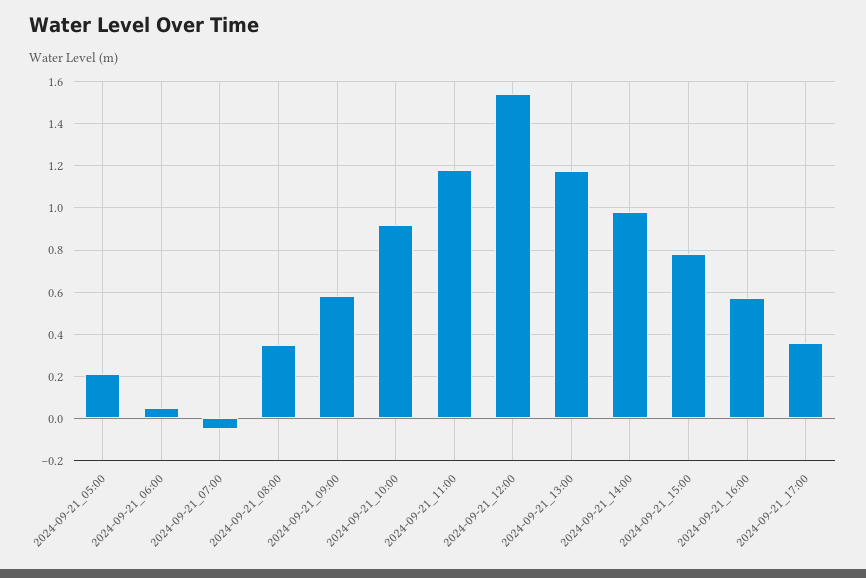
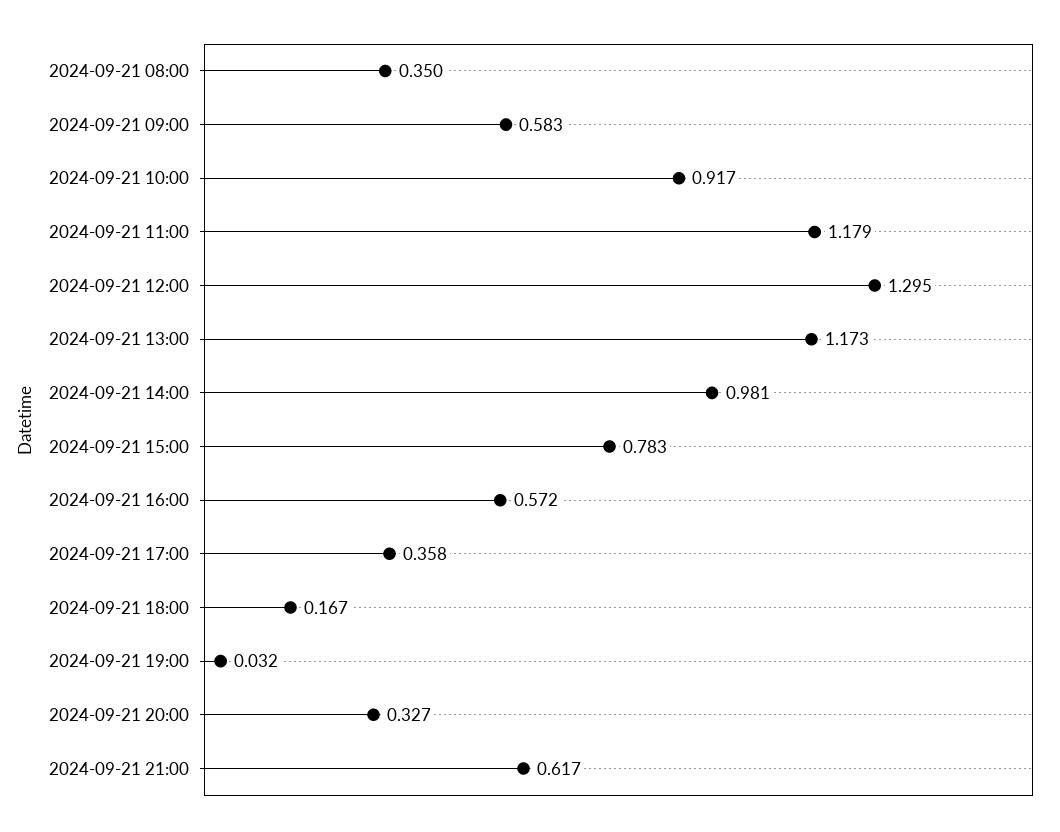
2024-09-21_05:00: 0.2 -> none
2024-09-21_06:00: 0.05 -> none
2024-09-21_07:00: -0.05 -> none
2024-09-21_12:00: 1.55 -> 1.295
2024-09-21 18:00: none -> 0.167
2024-09-21 19:00: none -> 0.032
2024-09-21 20:00: none -> 0.327
2024-09-21 21:00: none -> 0.617

